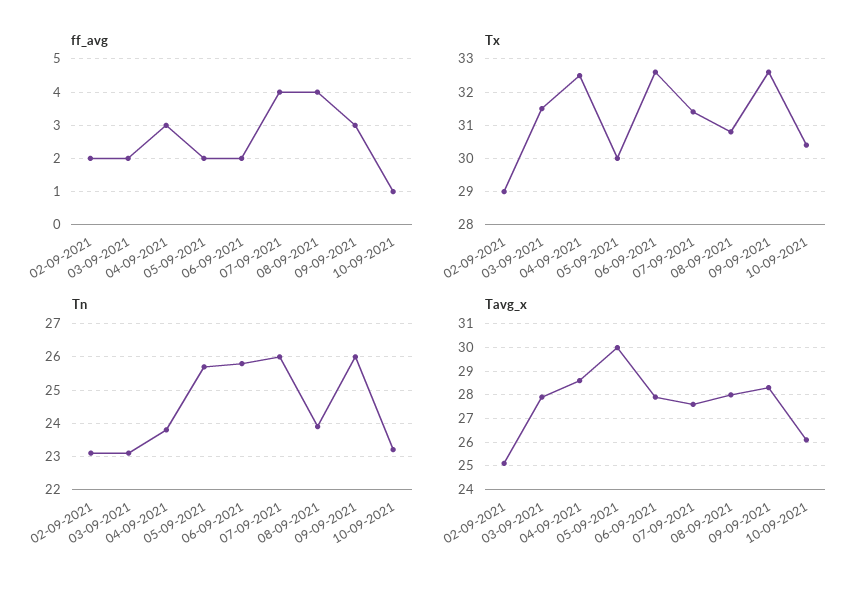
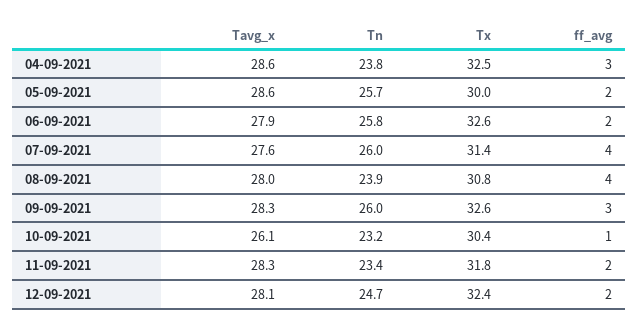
ff_avg, 02-09-2021: 2 -> none
ff_avg, 03-09-2021: 2 -> none
Tx, 02-09-2021: 29 -> none
Tx, 03-09-2021: 31.5 -> none
Tn, 02-09-2021: 23 -> none
Tn, 03-09-2021: 23 -> none
Tavg_x, 02-09-2021: 25 -> none
Tavg_x, 03-09-2021: 28 -> none
Tavg_x, 05-09-2021: 30 -> 28.6
Tavg_x, 11-09-2021: none -> 28.3
Tn, 11-09-2021: none -> 23.4
Tx, 11-09-2021: none -> 31.8
ff_avg, 11-09-2021: none -> 2
Tavg_x, 12-09-2021: none -> 28.1
Tn, 12-09-2021: none -> 24.7
Tx, 12-09-2021: none -> 32.4
ff_avg, 12-09-2021: none -> 2

